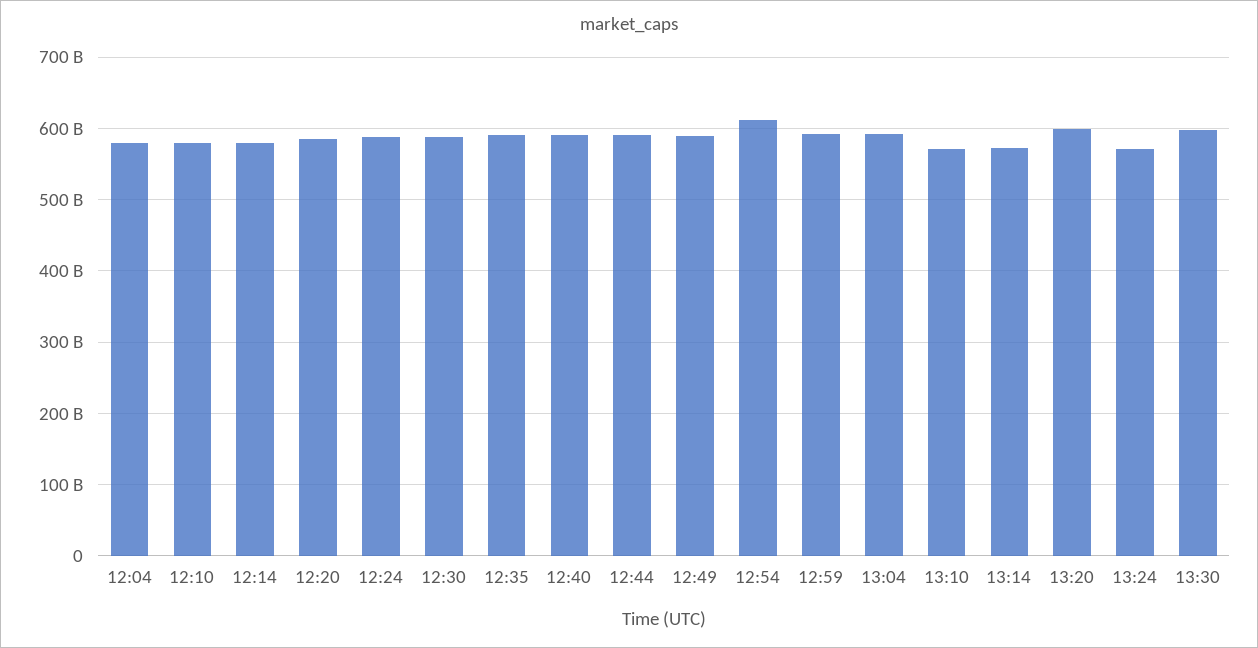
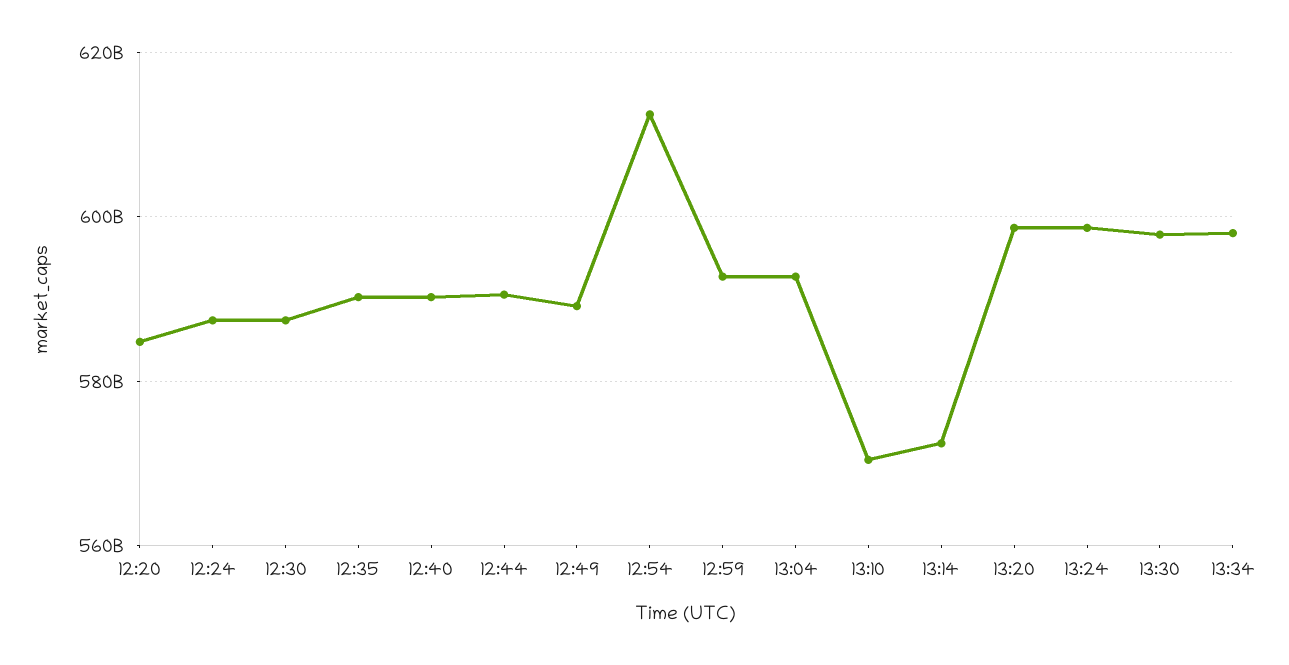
12:04: 580000000000 -> none
12:10: 580000000000 -> none
12:14: 580000000000 -> none
13:24: 570000000000 -> 598000000000
13:34: none -> 598000000000

